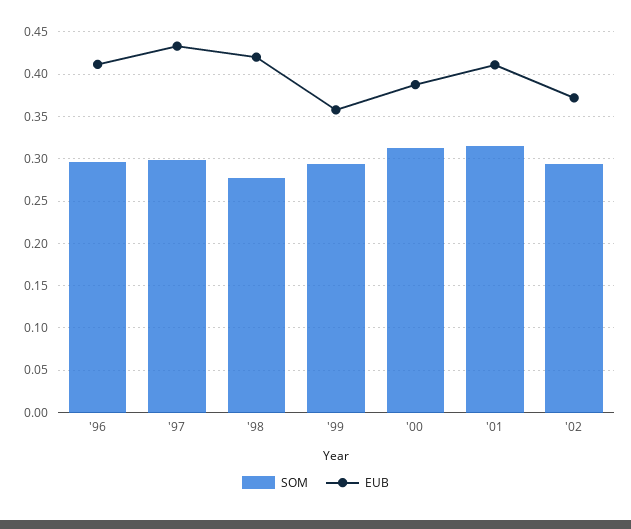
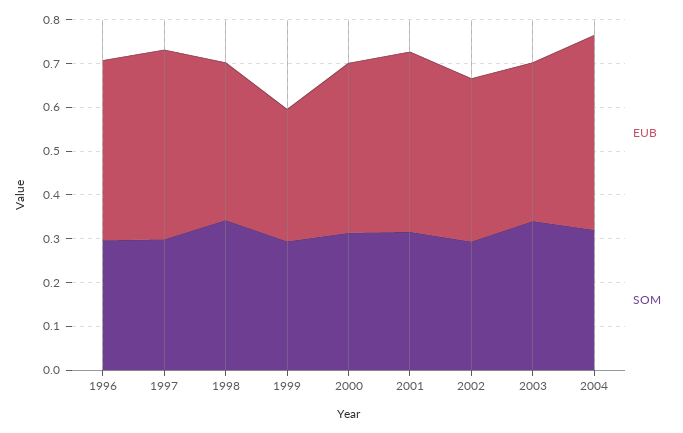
SOM, '98: 0.28 -> 0.34
EUB, '98: 0.42 -> 0.36
EUB, '99: 0.36 -> 0.3
EUB, 2003: none -> 0.36
SOM, 2003: none -> 0.34
EUB, 2004: none -> 0.44
SOM, 2004: none -> 0.32

